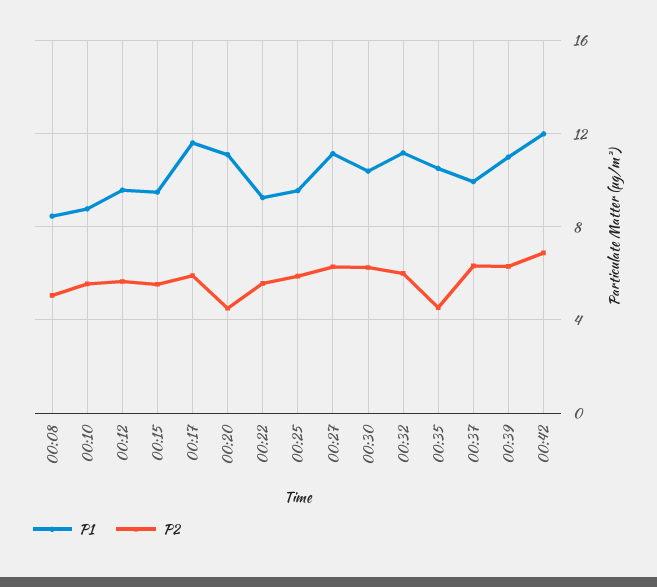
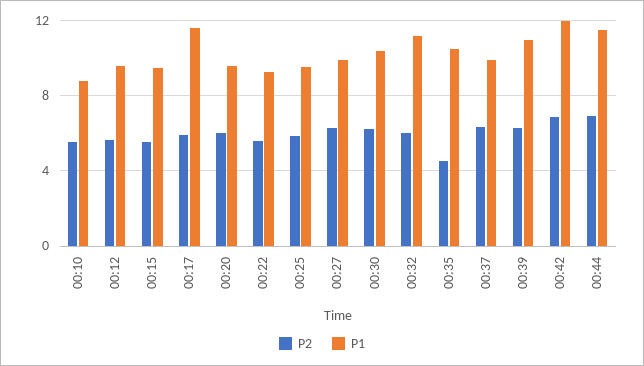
P1, 00:08: 8.5 -> none
P2, 00:08: 5 -> none
P1, 00:20: 11 -> 9.5
P2, 00:20: 4.5 -> 6
P1, 00:27: 11 -> 10
P2, 00:44: none -> 7
P1, 00:44: none -> 11.5

